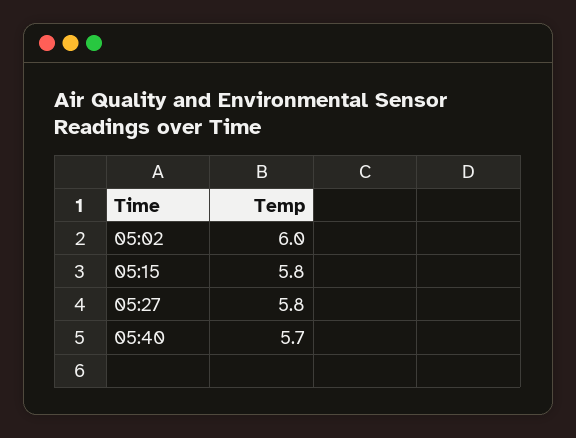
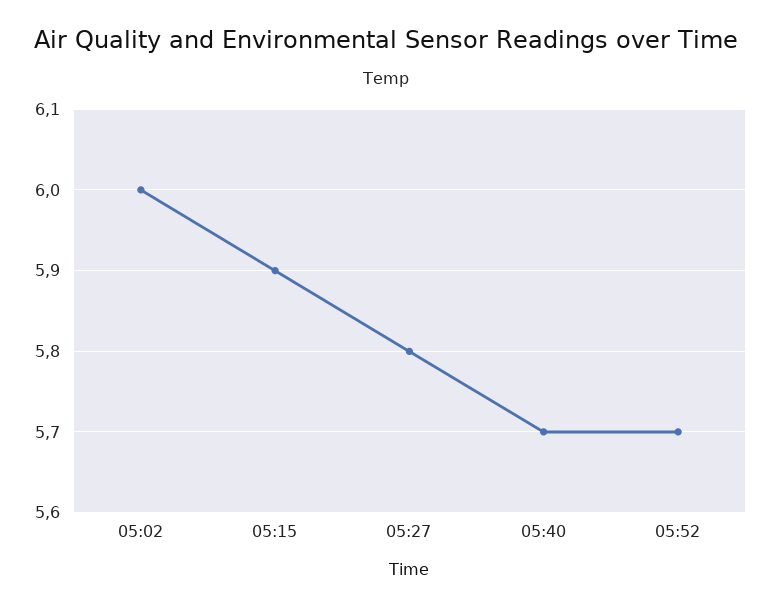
05:15: 5.8 -> 5.9
05:52: none -> 5.7

